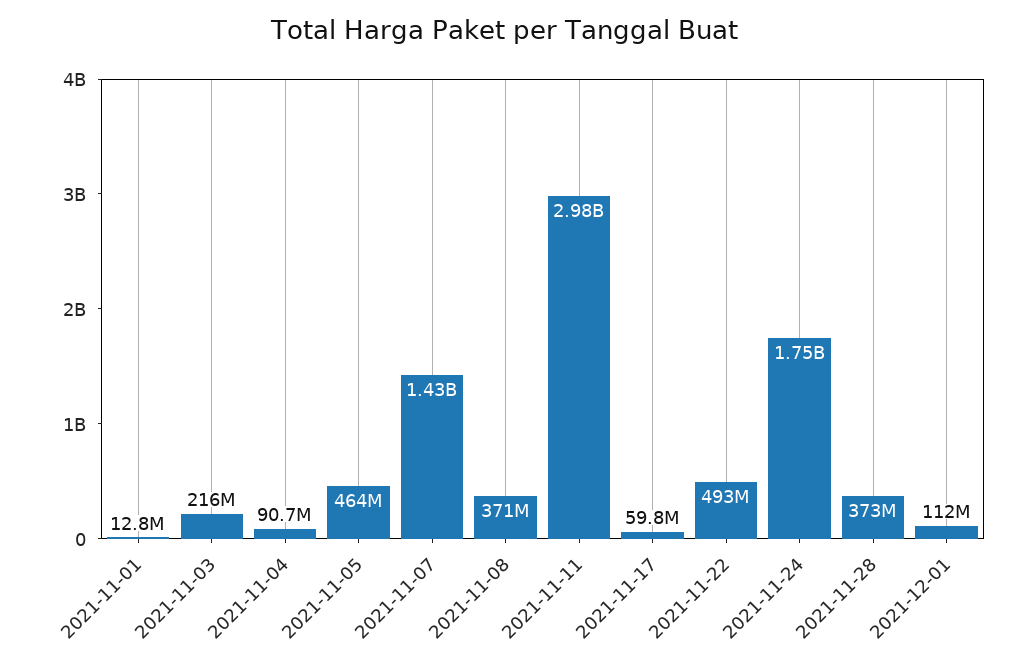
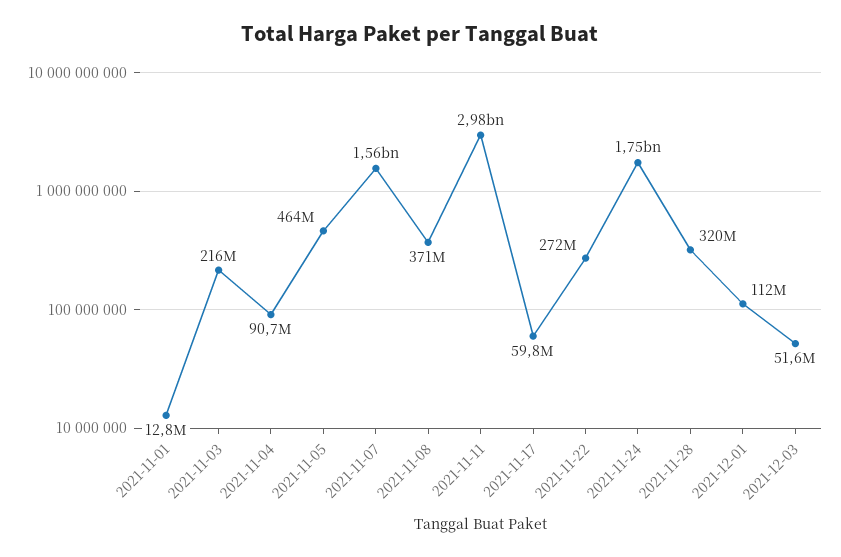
2021-11-07: 1430000000 -> 1560000000
2021-11-22: 493000000 -> 272000000
2021-11-28: 373000000 -> 320000000
2021-12-03: none -> 51600000

